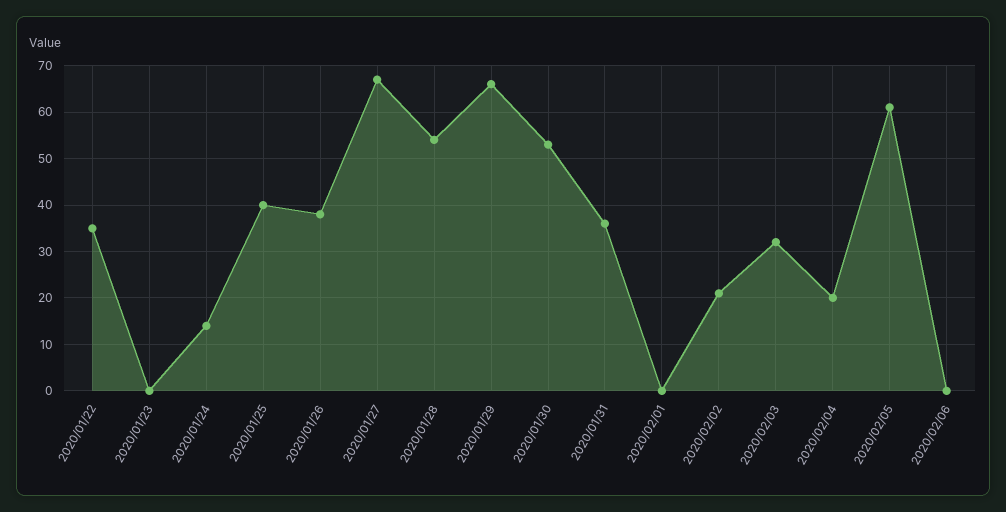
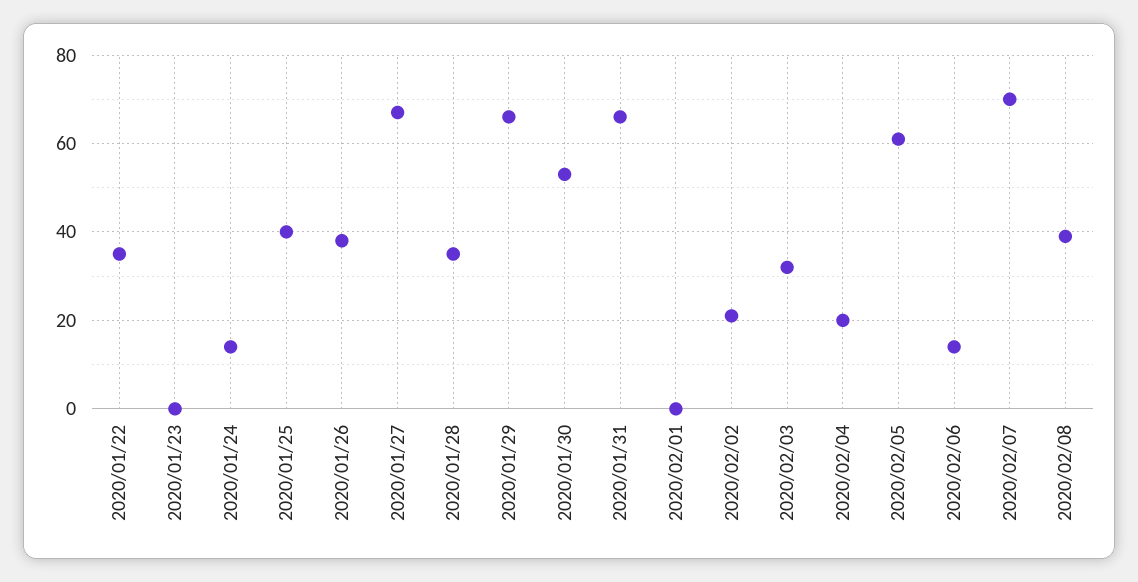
2020/01/28: 55 -> 35
2020/01/31: 35 -> 65
2020/02/06: 0 -> 15
2020/02/07: none -> 70
2020/02/08: none -> 40

